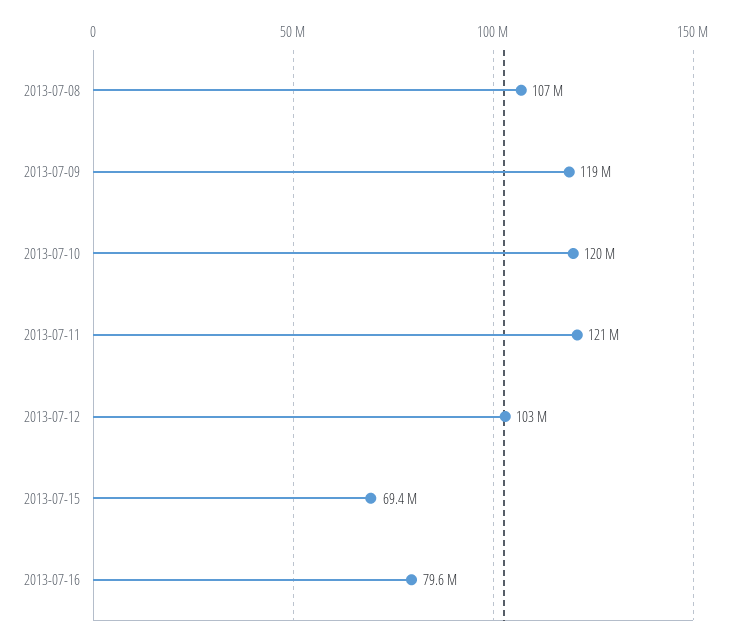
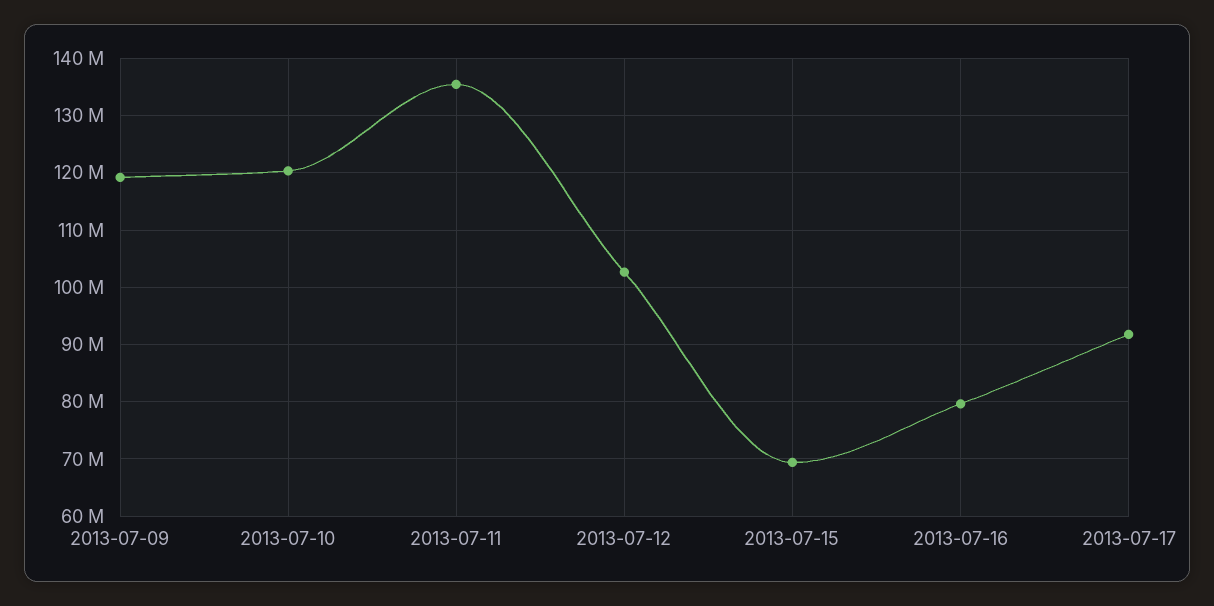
2013-07-08: 107000000 -> none
2013-07-11: 121000000 -> 136000000
2013-07-17: none -> 92000000

